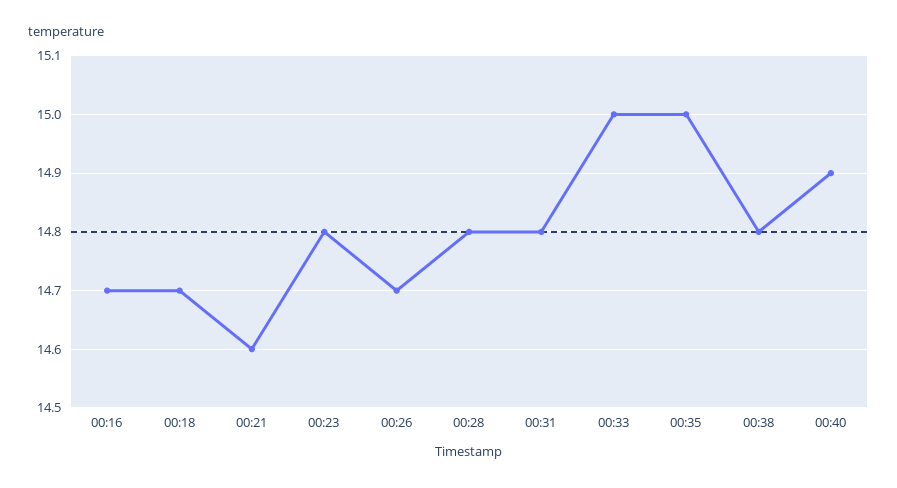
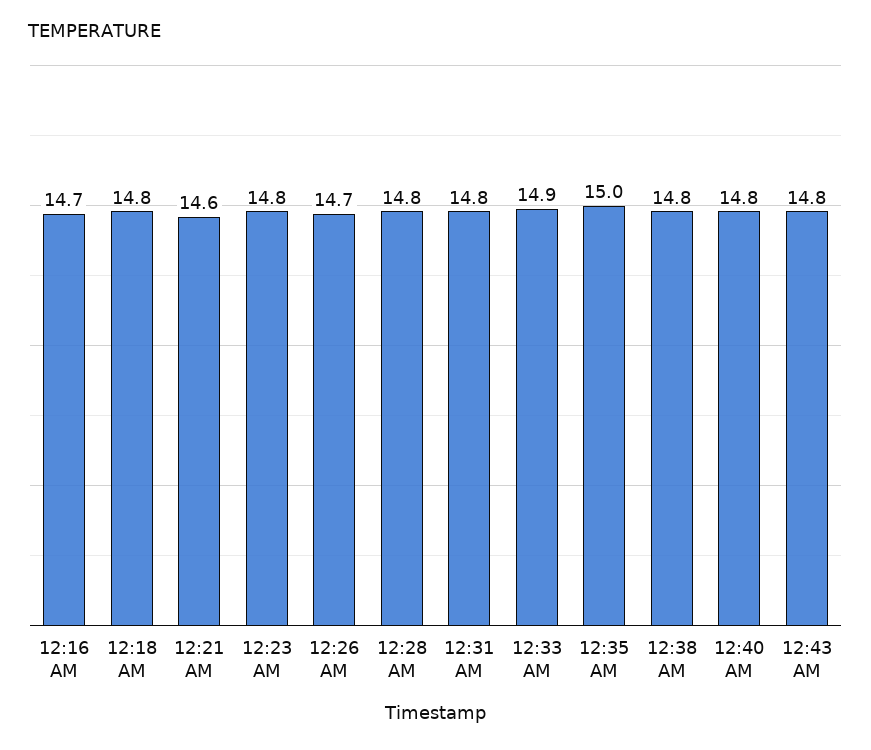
00:18: 14.7 -> 14.8
00:33: 15 -> 14.9
00:40: 14.9 -> 14.8
12:43 AM: none -> 14.8

